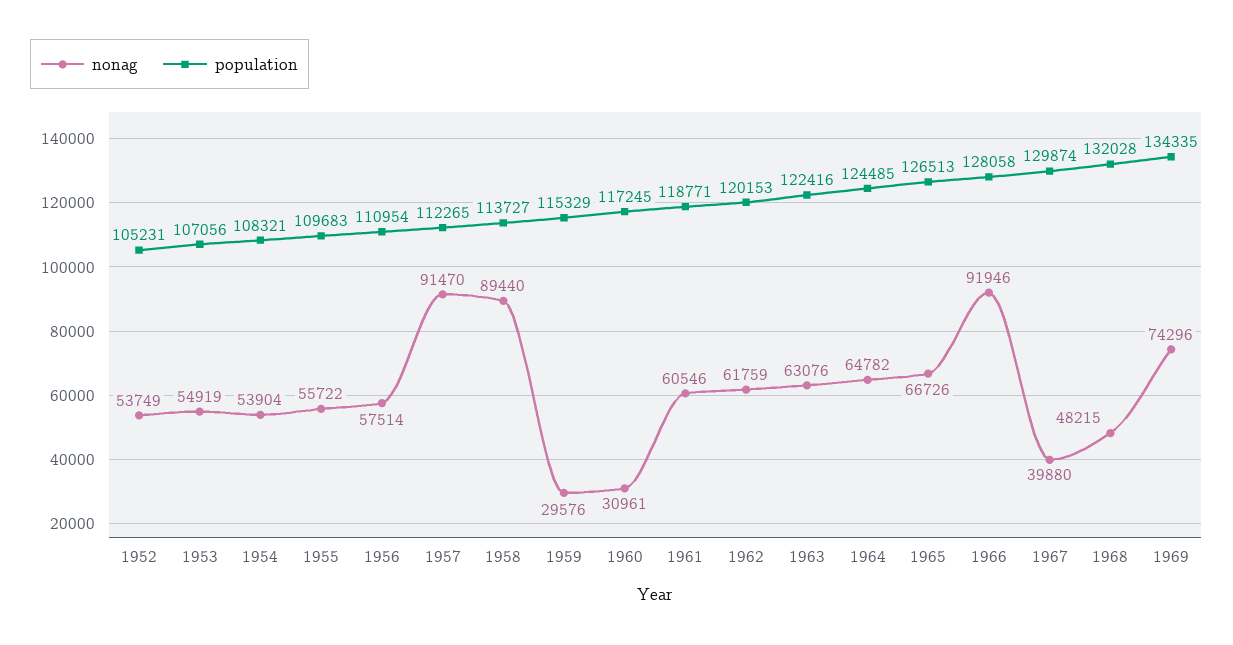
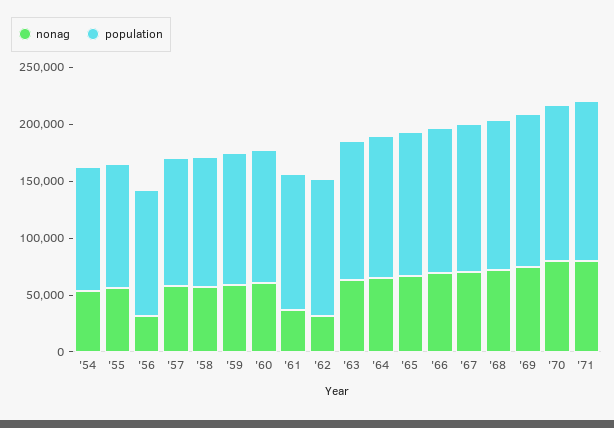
nonag, 1952: 53749 -> none
population, 1952: 105231 -> none
nonag, 1953: 54919 -> none
population, 1953: 107056 -> none
nonag, 1956: 57514 -> 30000
nonag, 1957: 91470 -> 60000
nonag, 1958: 89440 -> 60000
nonag, 1959: 29576 -> 60000
nonag, 1960: 30961 -> 60000
nonag, 1961: 60546 -> 40000
nonag, 1962: 61759 -> 30000
nonag, 1966: 91946 -> 70000
nonag, 1967: 39880 -> 70000
nonag, 1968: 48215 -> 70000
nonag, '70: none -> 80000
population, '70: none -> 140000
nonag, '71: none -> 80000
population, '71: none -> 140000

